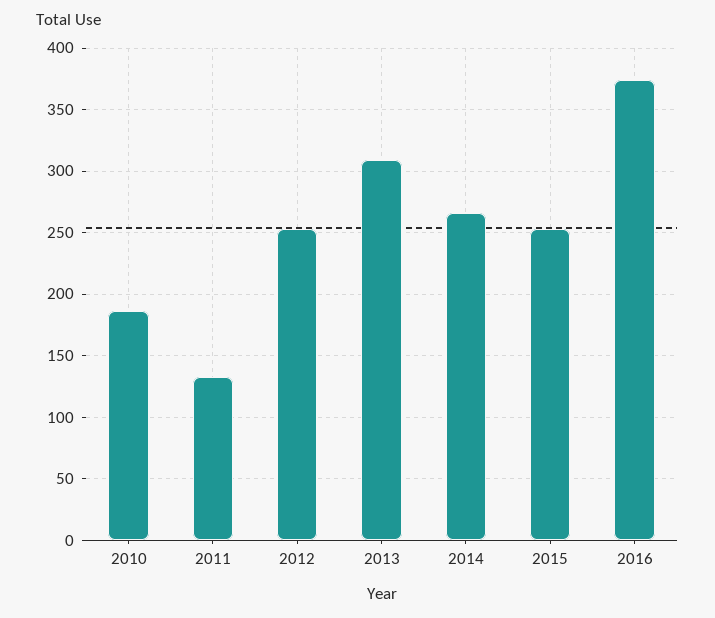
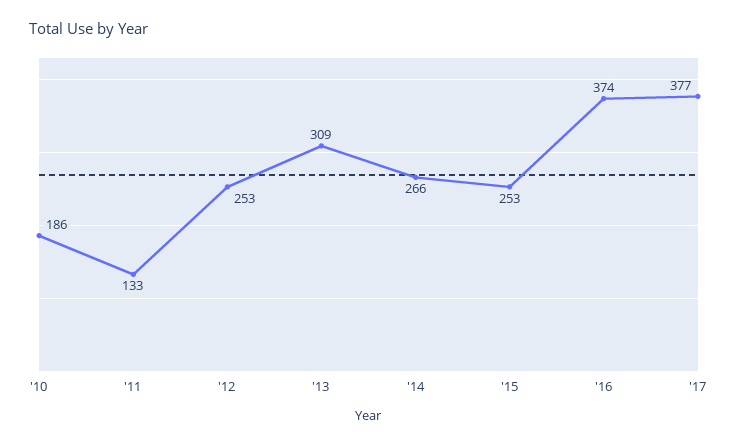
'17: none -> 377

